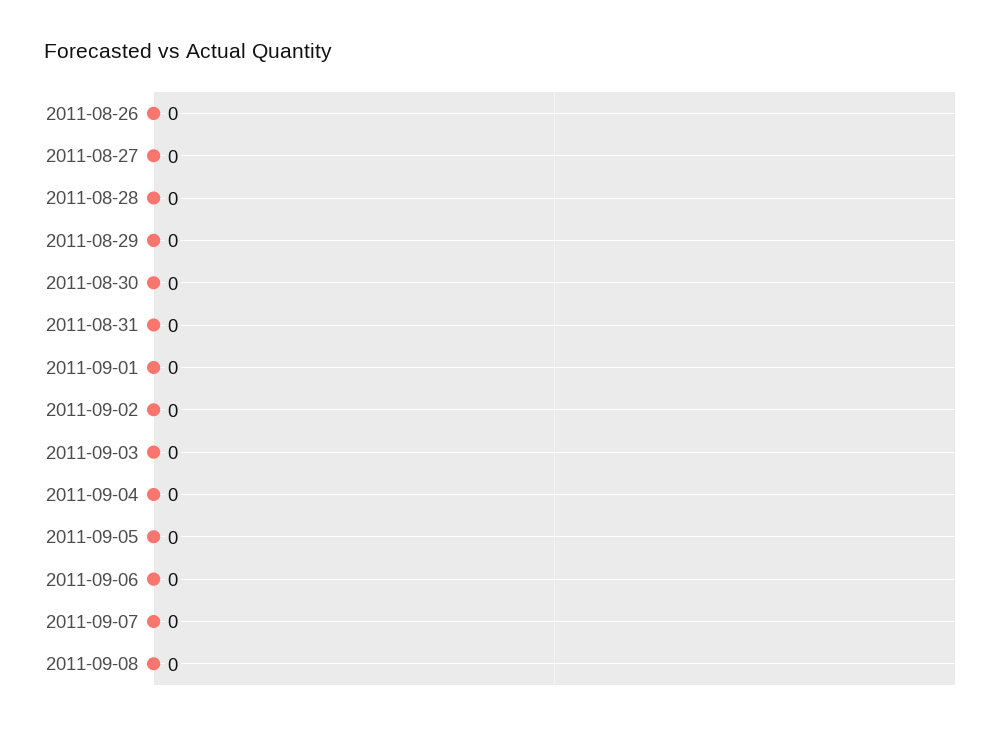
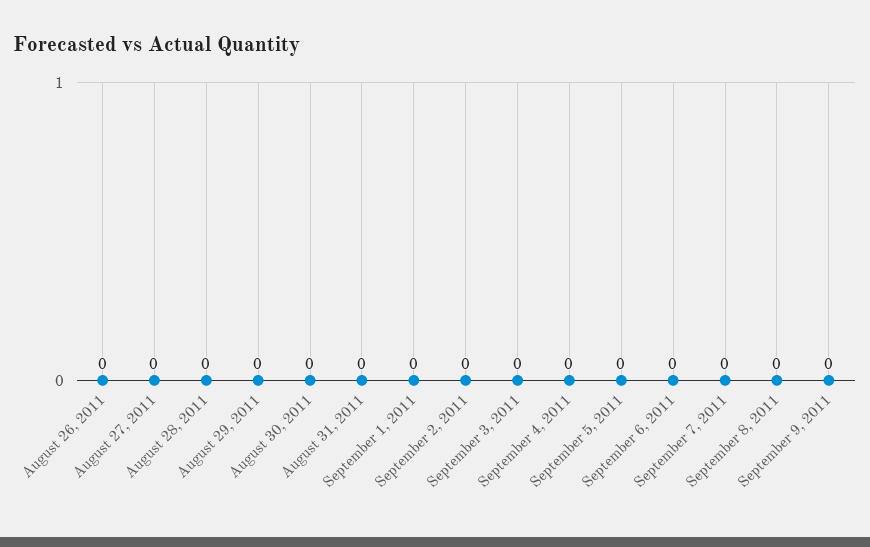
September 9, 2011: none -> 0

